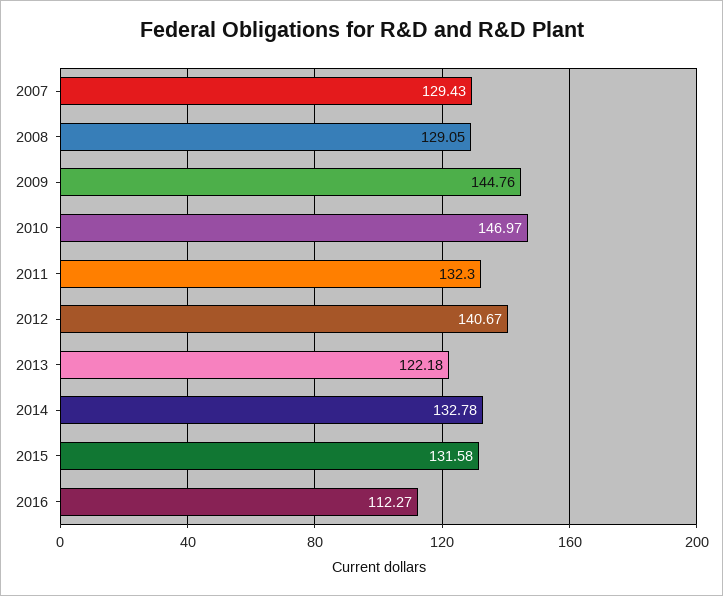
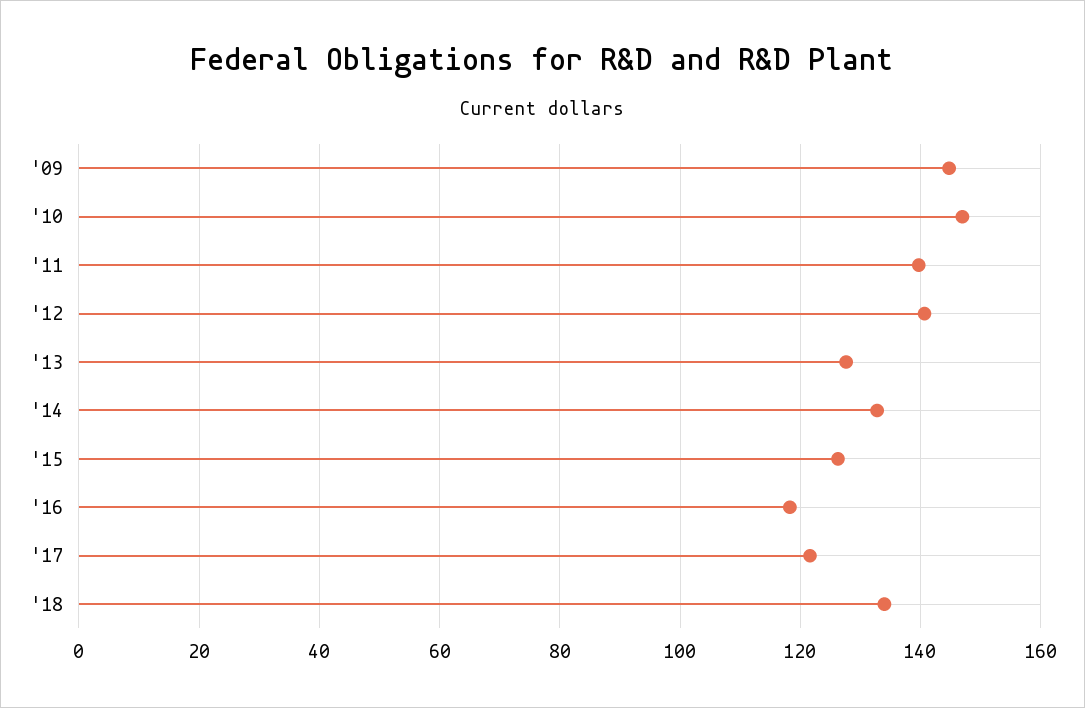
2007: 129.43 -> none
2008: 129.05 -> none
2011: 132.3 -> 140
2013: 122.18 -> 128
2015: 131.58 -> 126
2016: 112.27 -> 118
'17: none -> 122
'18: none -> 134

